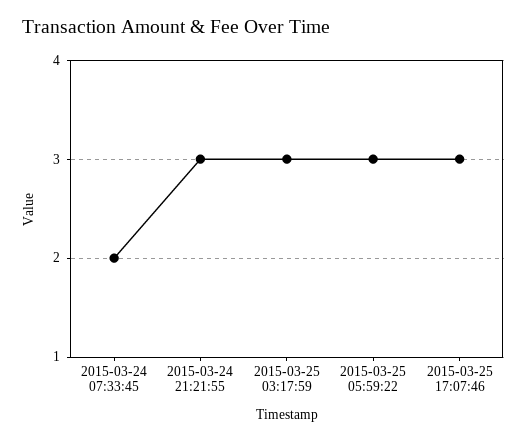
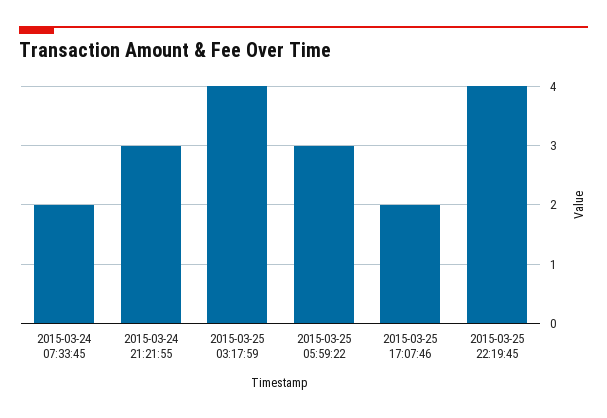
2015-03-25 03:17:59: 3 -> 4
2015-03-25 17:07:46: 3 -> 2
2015-03-25 22:19:45: none -> 4

